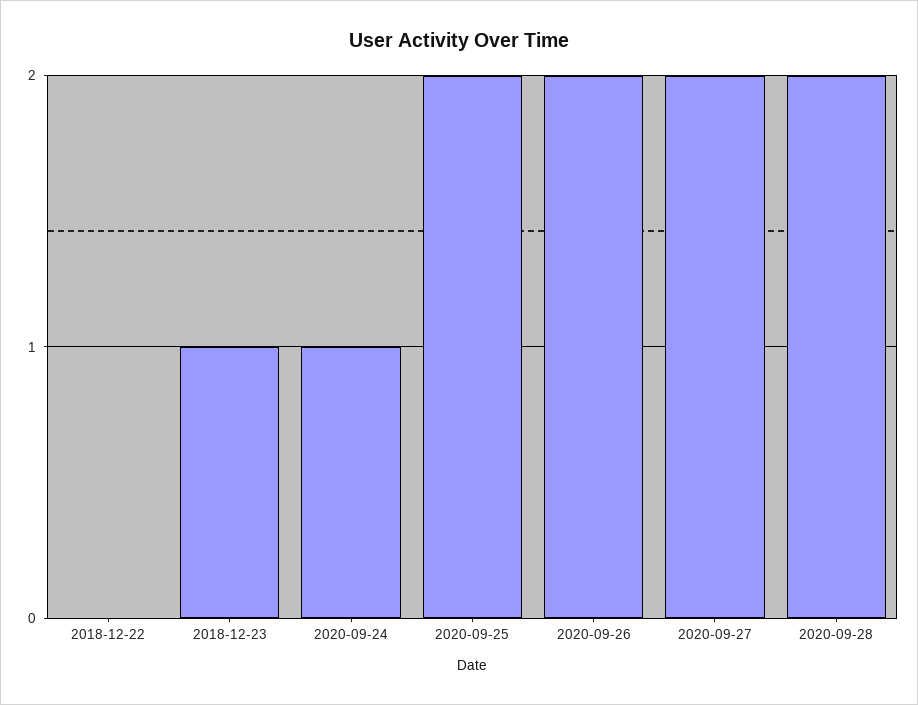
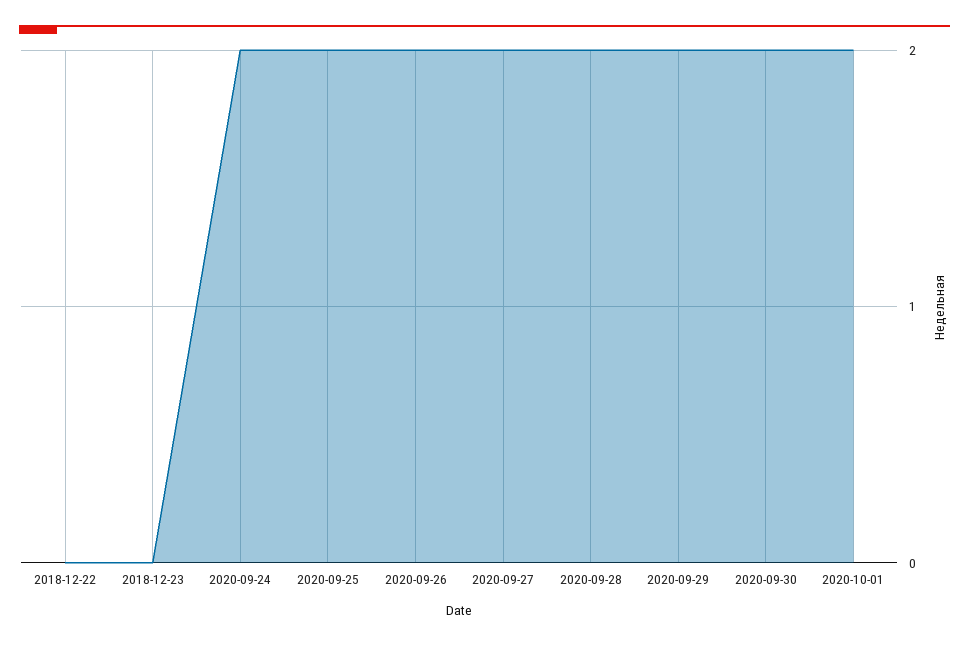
2018-12-23: 1 -> 0
2020-09-24: 1 -> 2
2020-09-29: none -> 2
2020-09-30: none -> 2
2020-10-01: none -> 2

